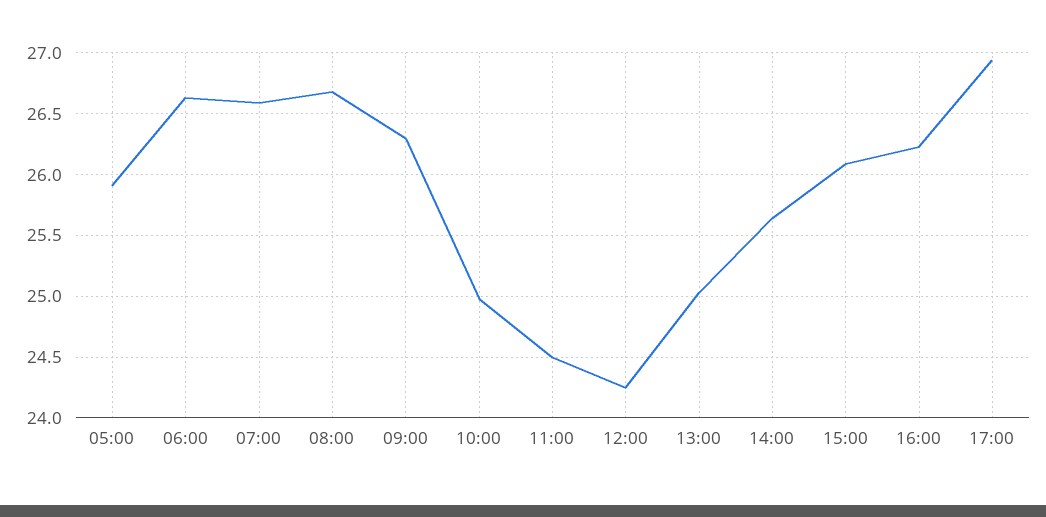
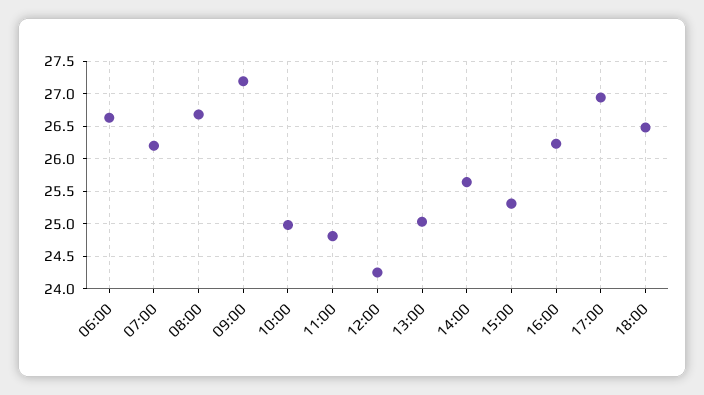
05:00: 25.9 -> none
07:00: 26.6 -> 26.2
09:00: 26.3 -> 27.2
11:00: 24.5 -> 24.8
15:00: 26.1 -> 25.3
18:00: none -> 26.5

